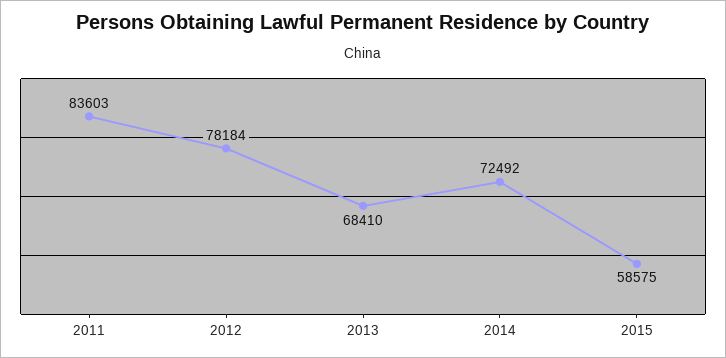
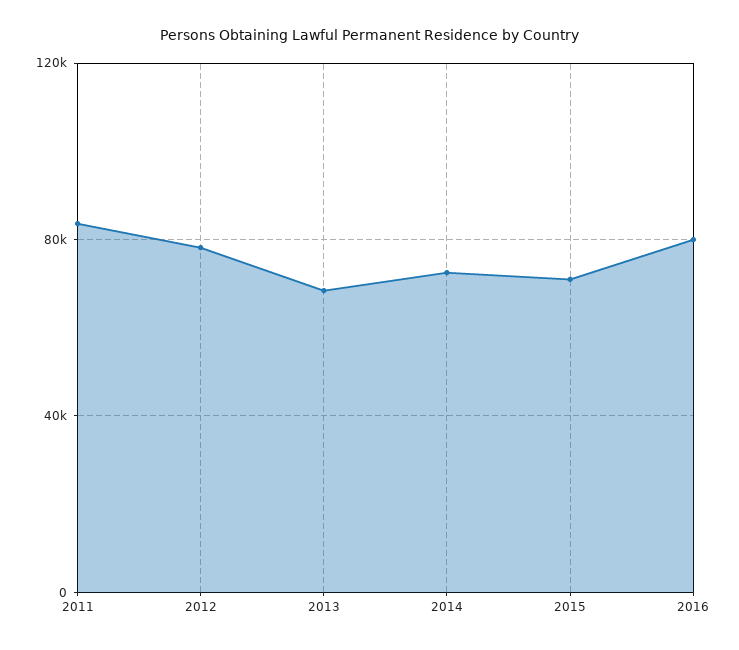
2015: 58575 -> 70000
2016: none -> 80000

